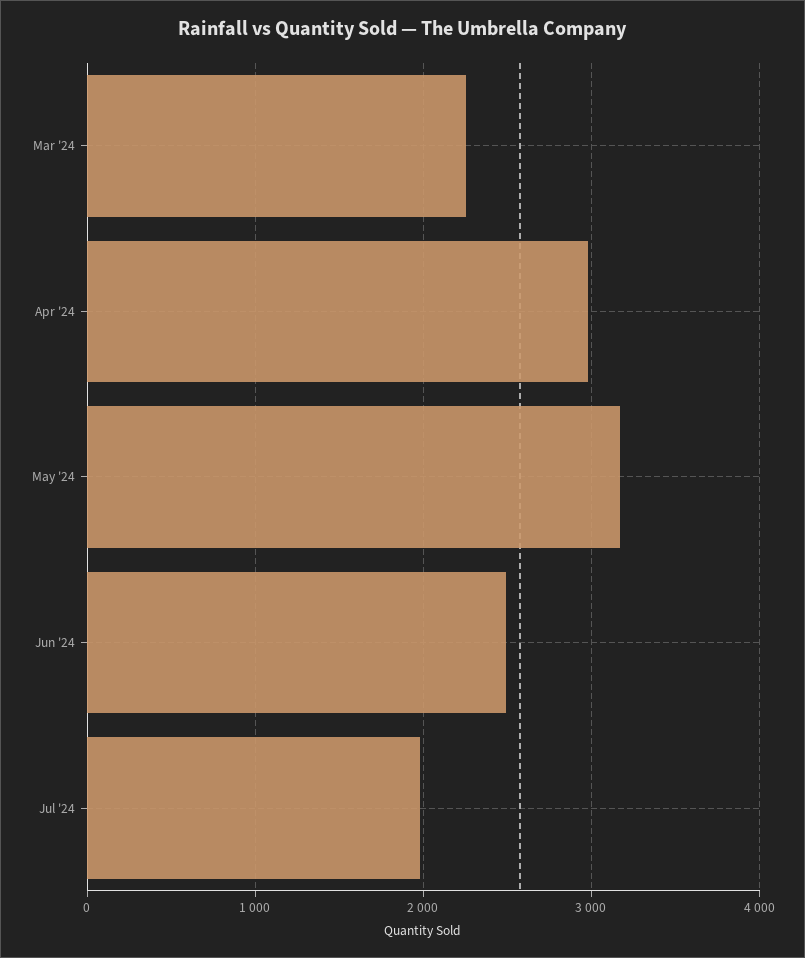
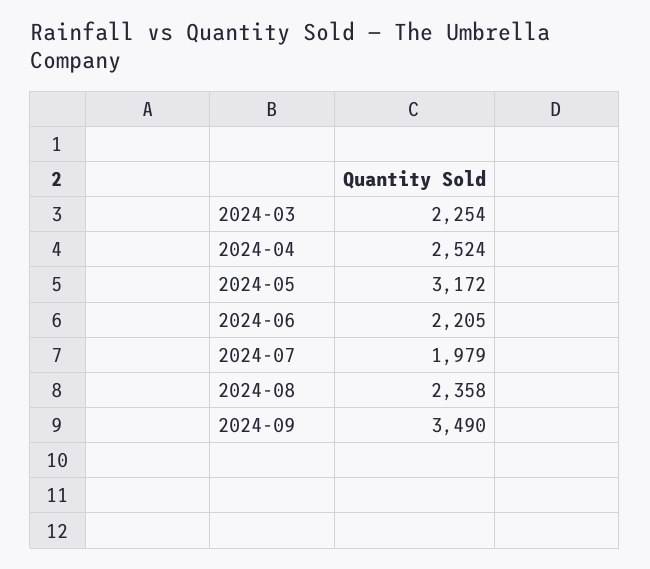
Apr '24: 3000 -> 2524
Jun '24: 2500 -> 2205
2024-08: none -> 2358
2024-09: none -> 3490

